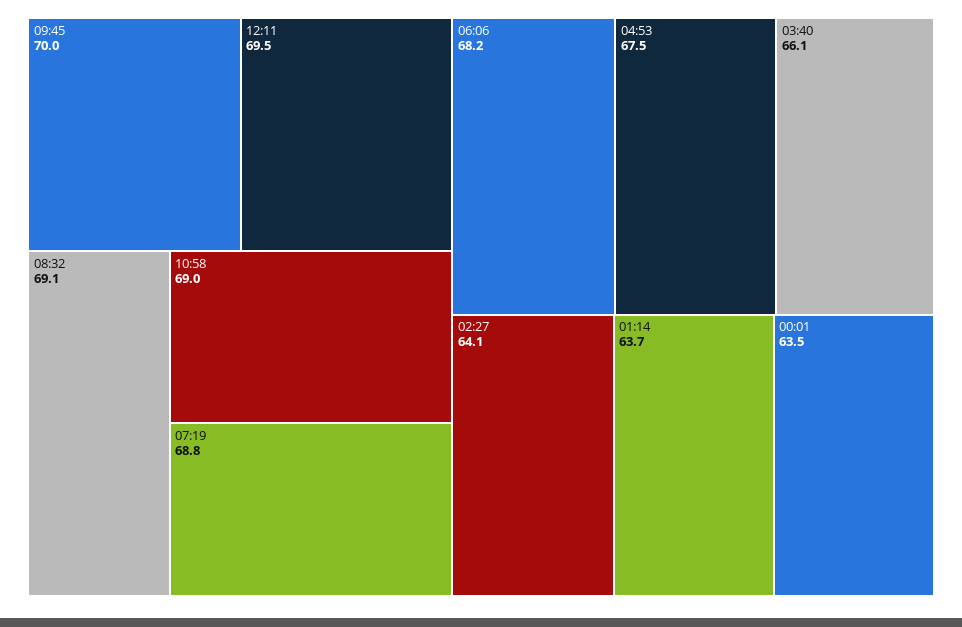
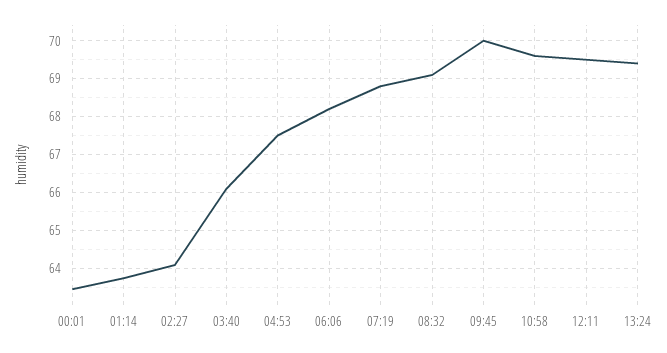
10:58: 69 -> 69.6
13:24: none -> 69.4

